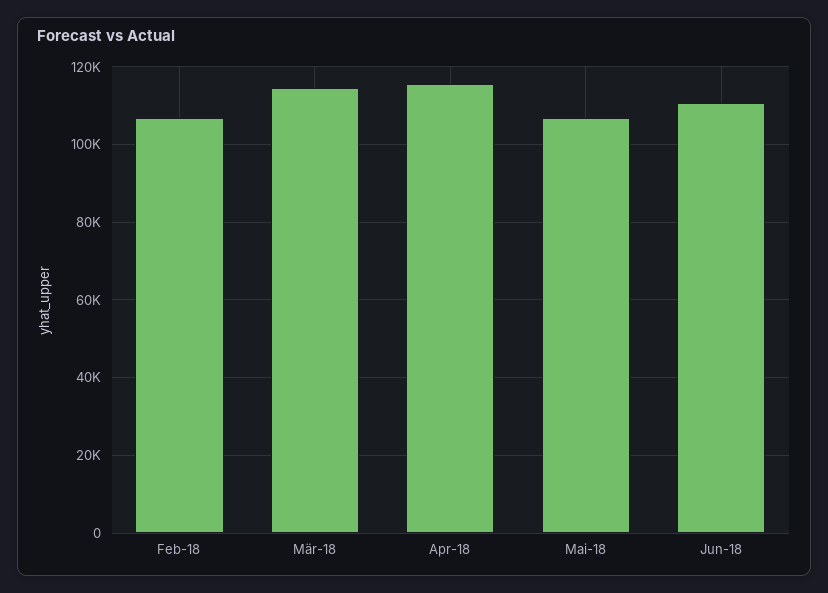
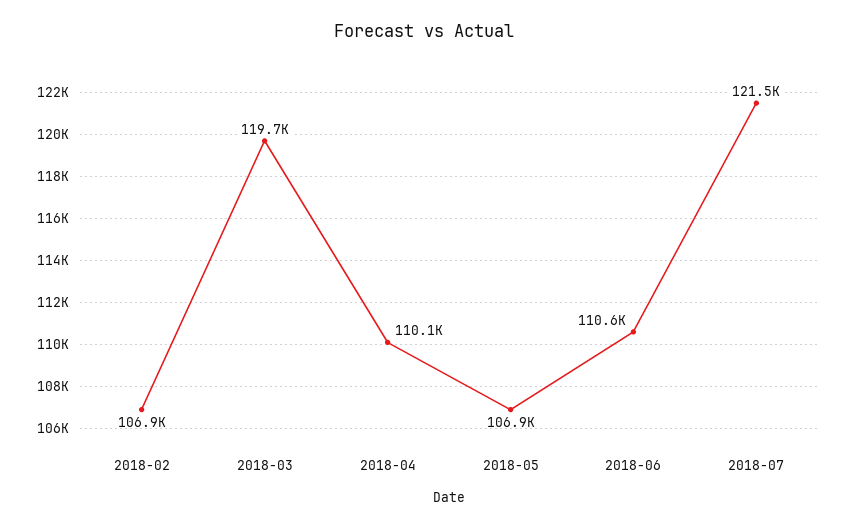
Mär-18: 114000 -> 119700
Apr-18: 116000 -> 110100
2018-07: none -> 121500

